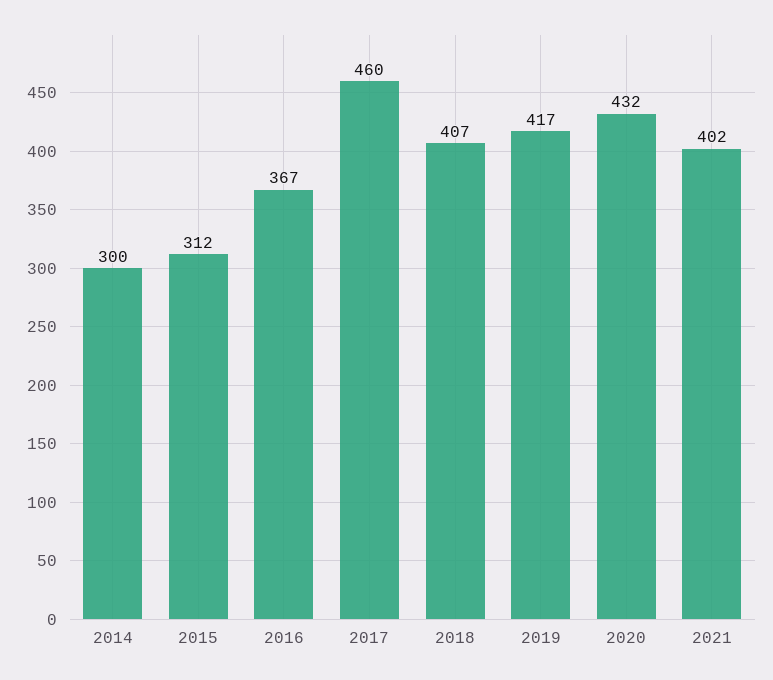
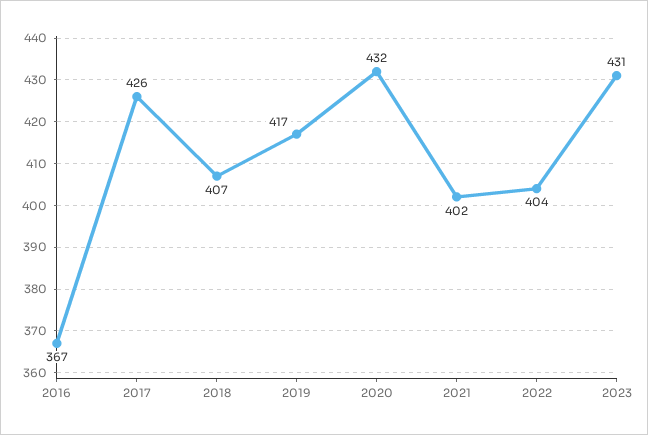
2014: 300 -> none
2015: 312 -> none
2017: 460 -> 426
2022: none -> 404
2023: none -> 431

